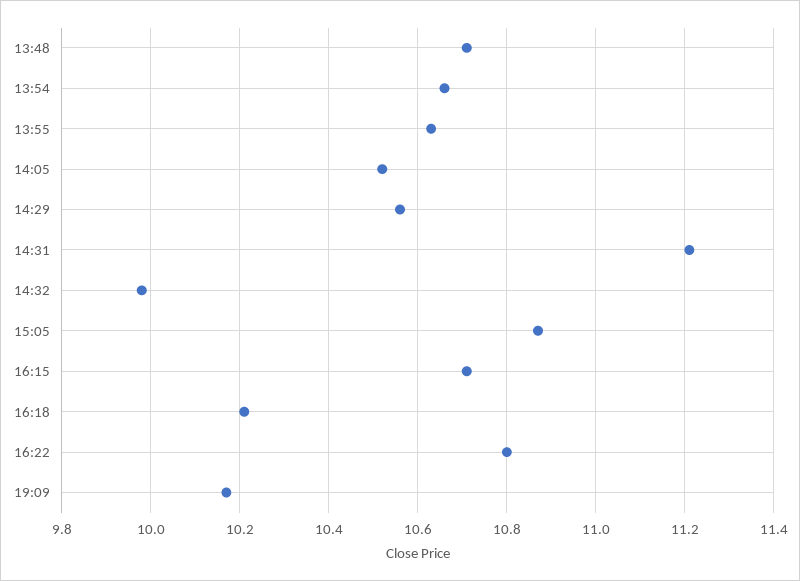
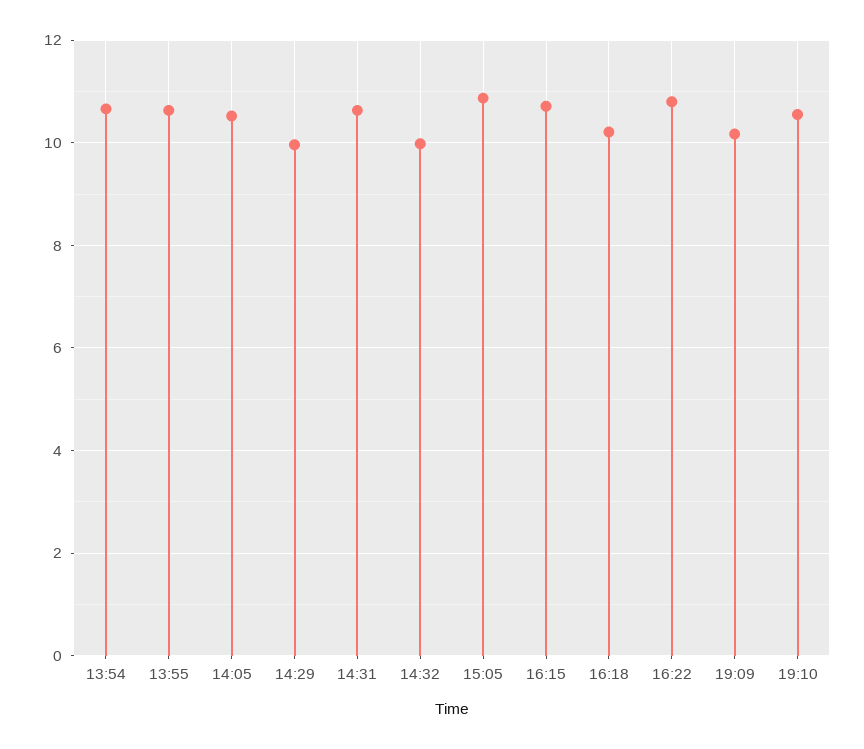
13:48: 10.7 -> none
14:29: 10.55 -> 10
14:31: 11.2 -> 10.6
19:10: none -> 10.6

